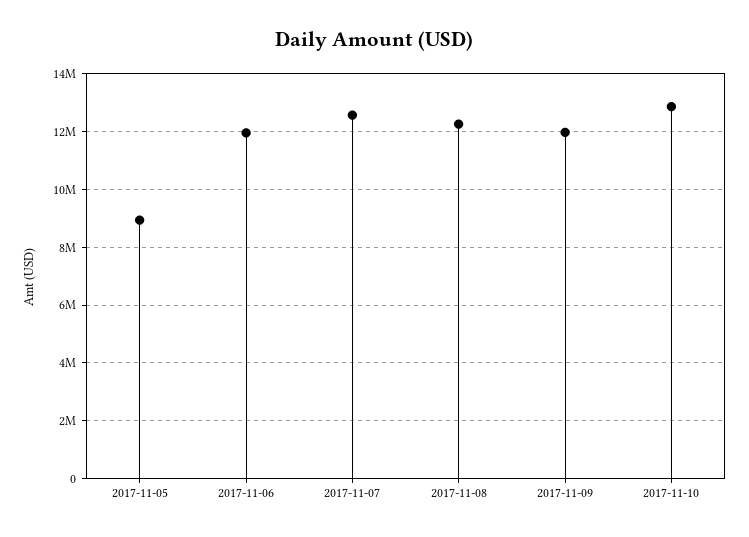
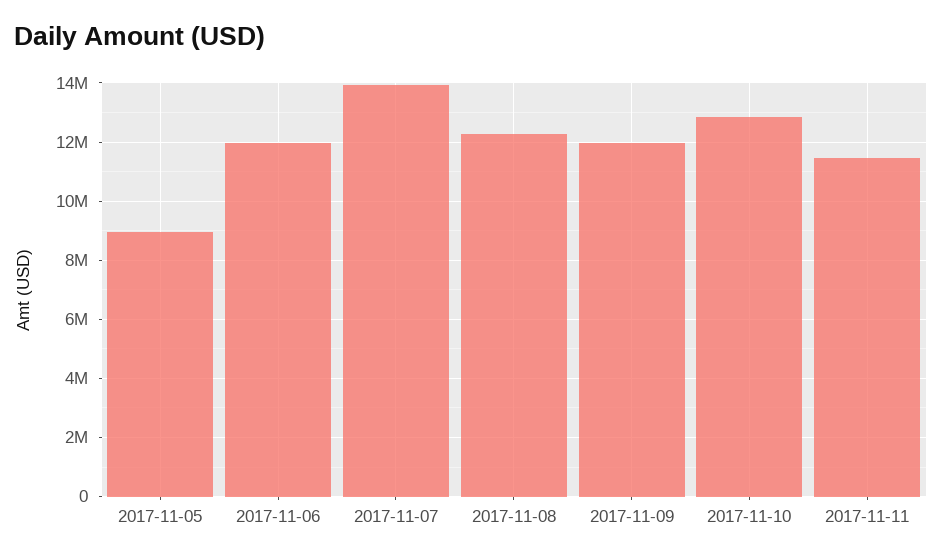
2017-11-07: 12500000 -> 14000000
2017-11-11: none -> 11500000

